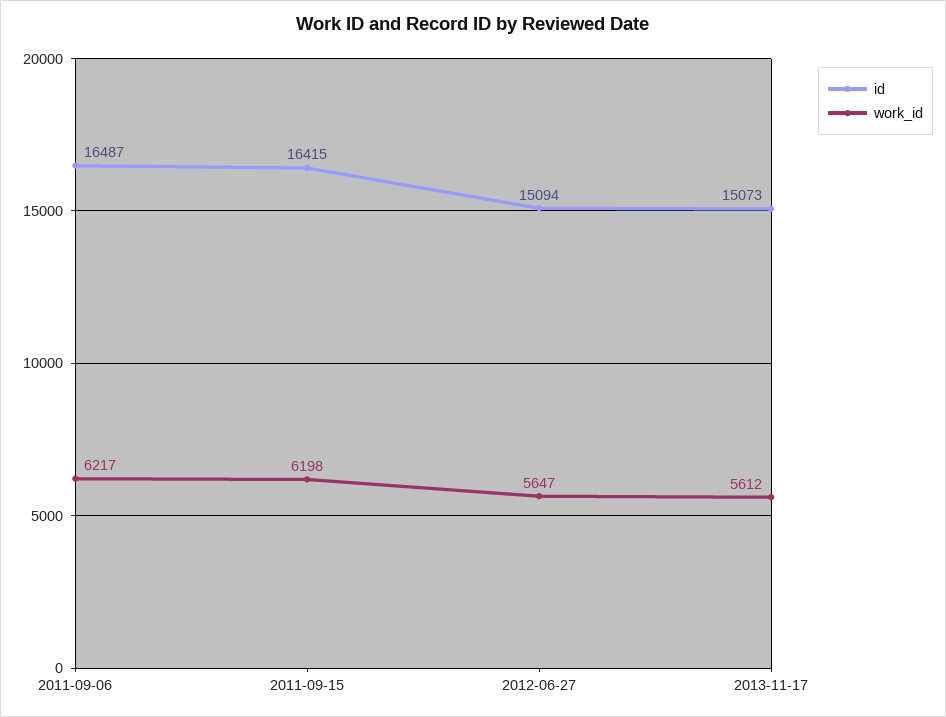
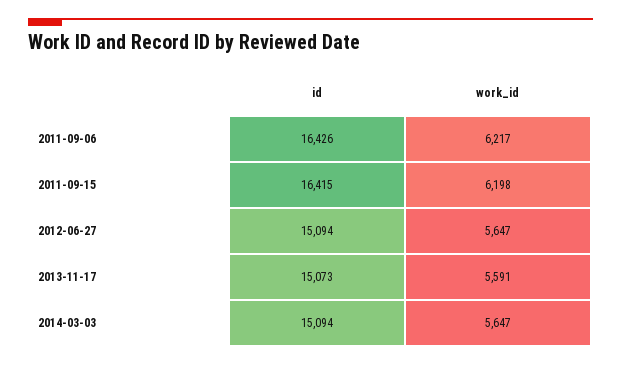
id, 2011-09-06: 16487 -> 16426
work_id, 2013-11-17: 5612 -> 5591
id, 2014-03-03: none -> 15094
work_id, 2014-03-03: none -> 5647

